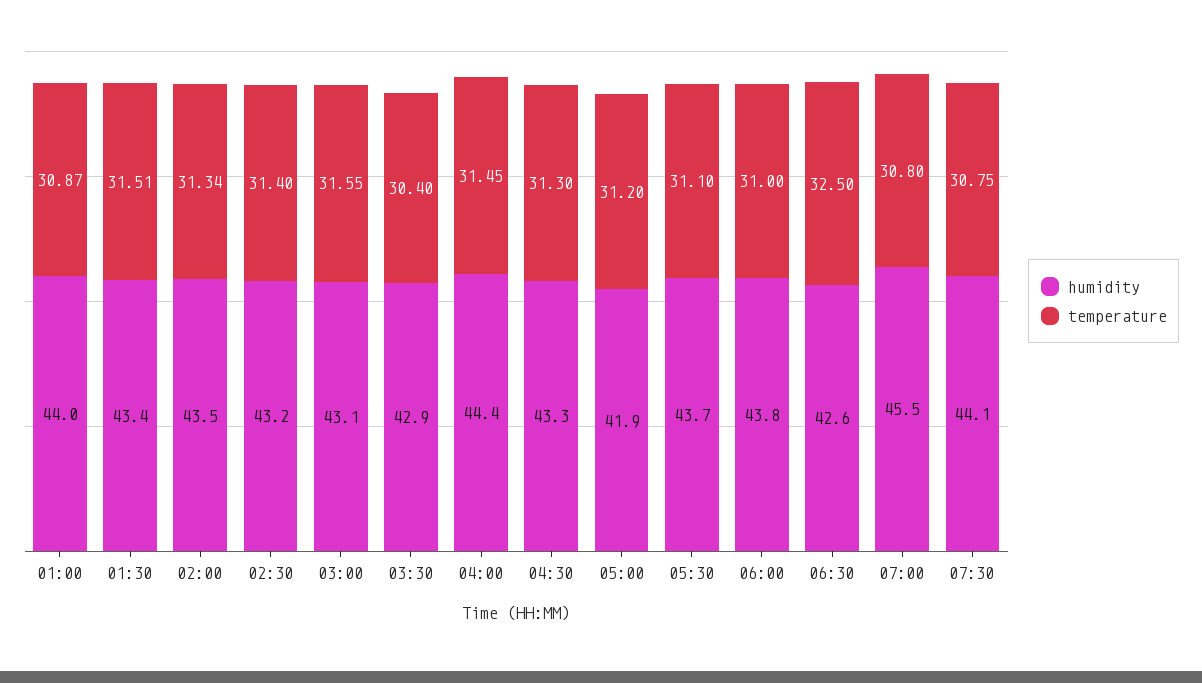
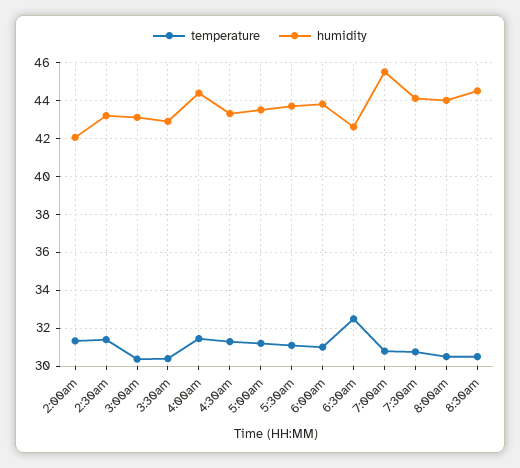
humidity, 01:00: 44 -> none
temperature, 01:00: 30.87 -> none
humidity, 01:30: 43.4 -> none
temperature, 01:30: 31.51 -> none
humidity, 02:00: 43.5 -> 42
temperature, 03:00: 31.55 -> 30.5
humidity, 05:00: 41.9 -> 43.5
temperature, 8:00am: none -> 30.5
humidity, 8:00am: none -> 44
temperature, 8:30am: none -> 30.5
humidity, 8:30am: none -> 44.5

